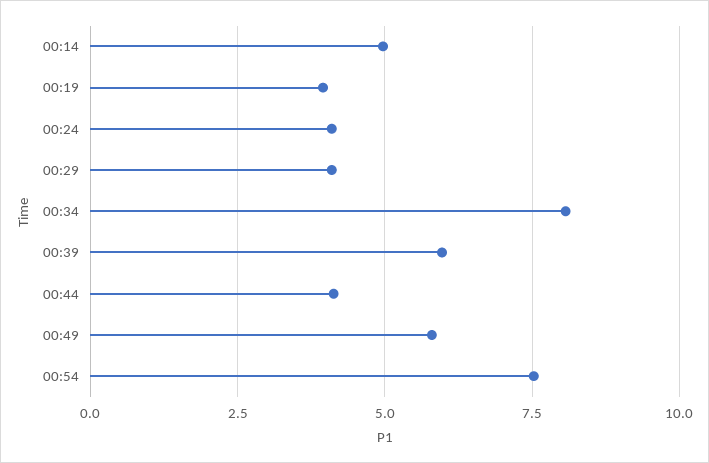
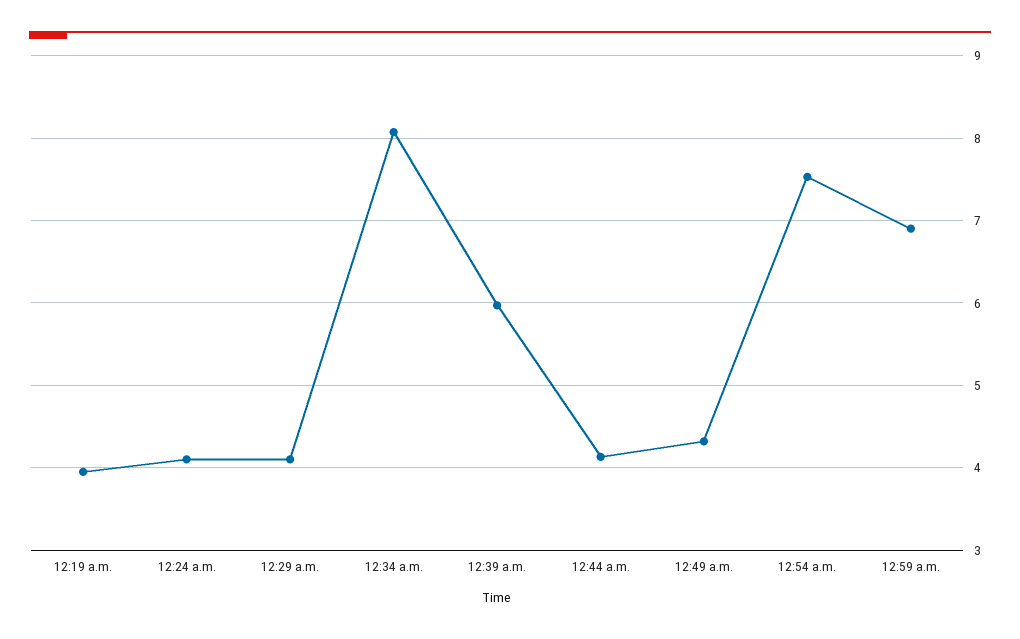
00:14: 5 -> none
00:49: 5.75 -> 4.3
12:59 a.m.: none -> 6.9

